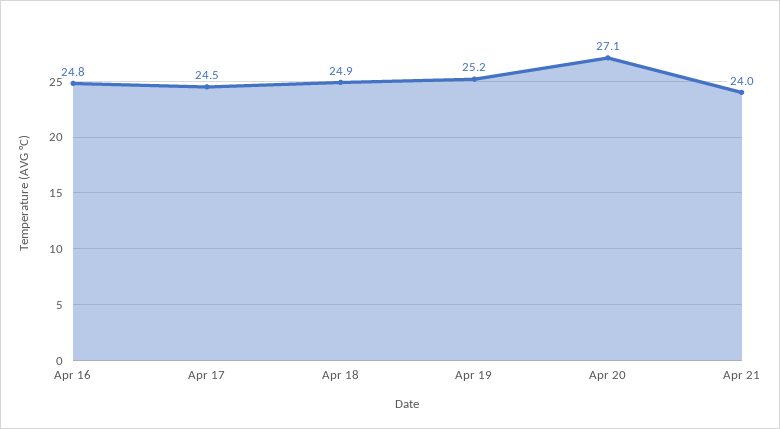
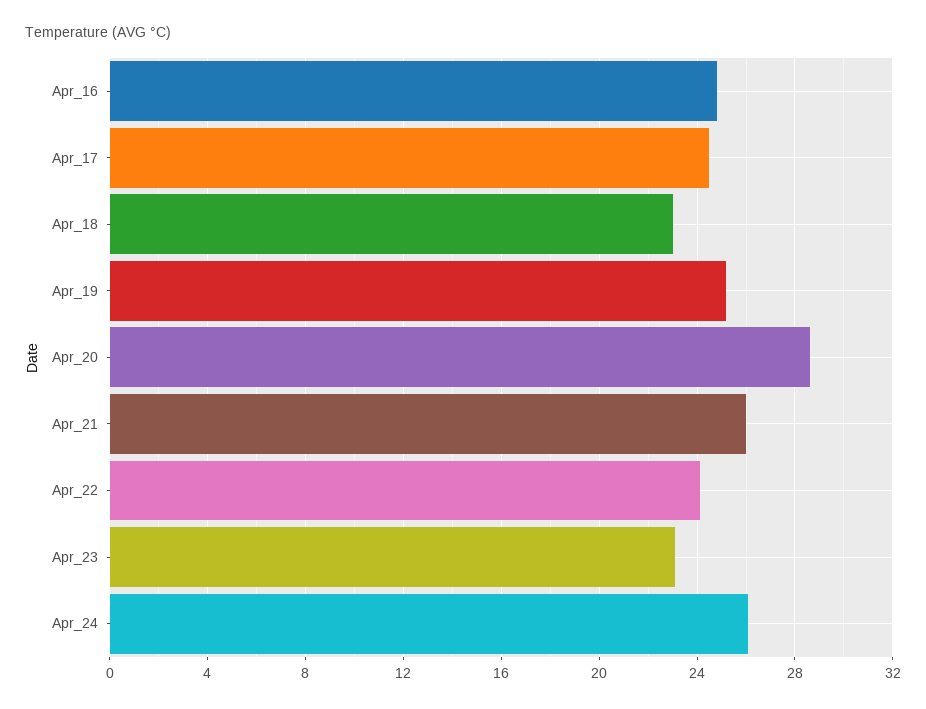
Apr 18: 24.9 -> 23
Apr 20: 27.1 -> 28.5
Apr 21: 24 -> 26
Apr_22: none -> 24
Apr_23: none -> 23
Apr_24: none -> 26

